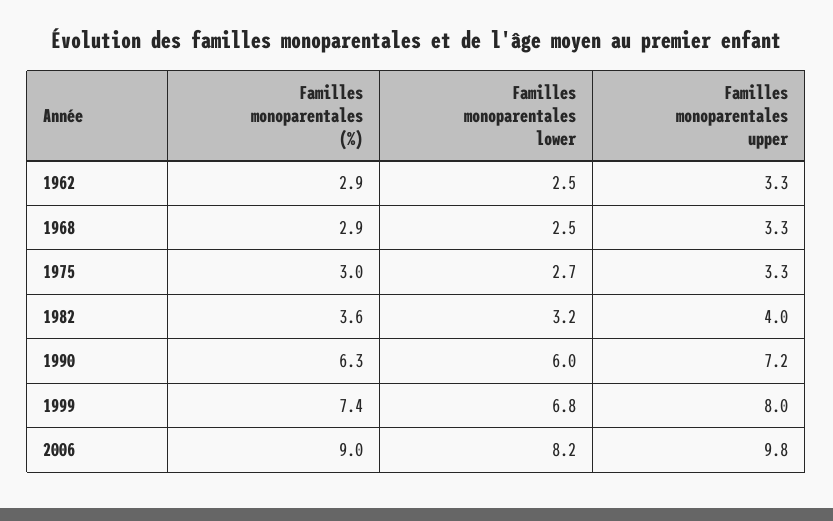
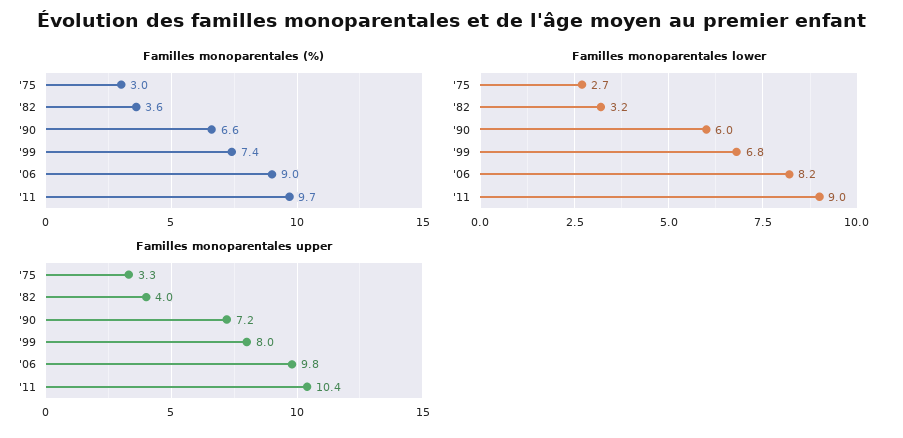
Familles monoparentales (%), 1962: 2.9 -> none
Familles monoparentales lower, 1962: 2.5 -> none
Familles monoparentales upper, 1962: 3.3 -> none
Familles monoparentales (%), 1968: 2.9 -> none
Familles monoparentales lower, 1968: 2.5 -> none
Familles monoparentales upper, 1968: 3.3 -> none
Familles monoparentales (%), 1990: 6.3 -> 6.6
Familles monoparentales (%), '11: none -> 9.7
Familles monoparentales lower, '11: none -> 9
Familles monoparentales upper, '11: none -> 10.4

